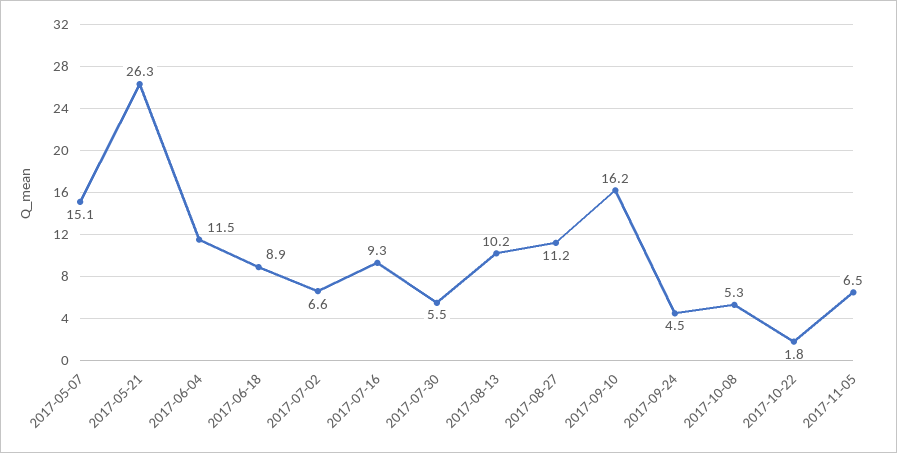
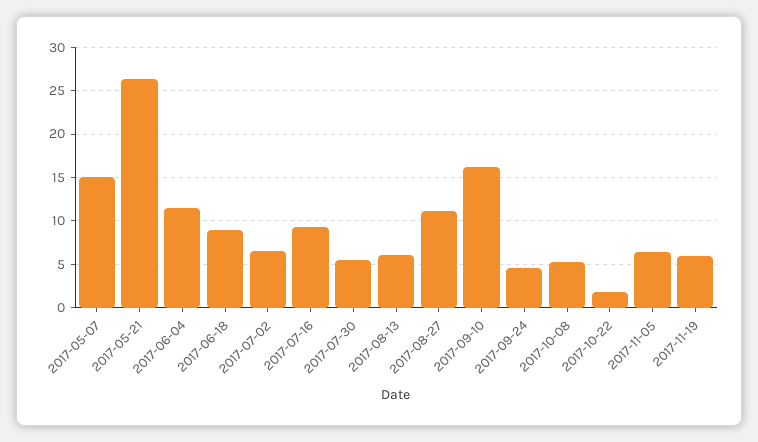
2017-08-13: 10.2 -> 6
2017-11-19: none -> 6

